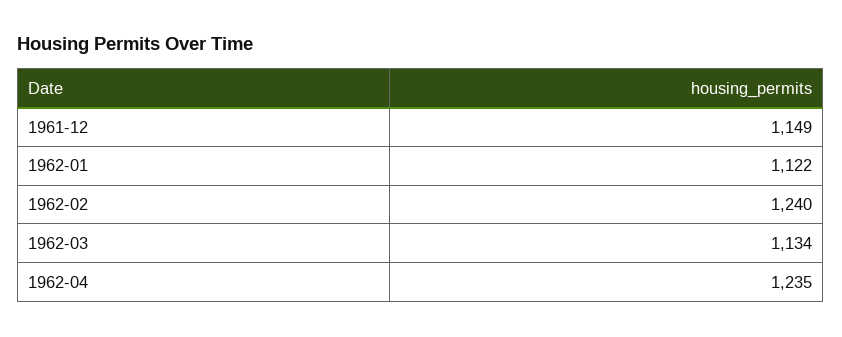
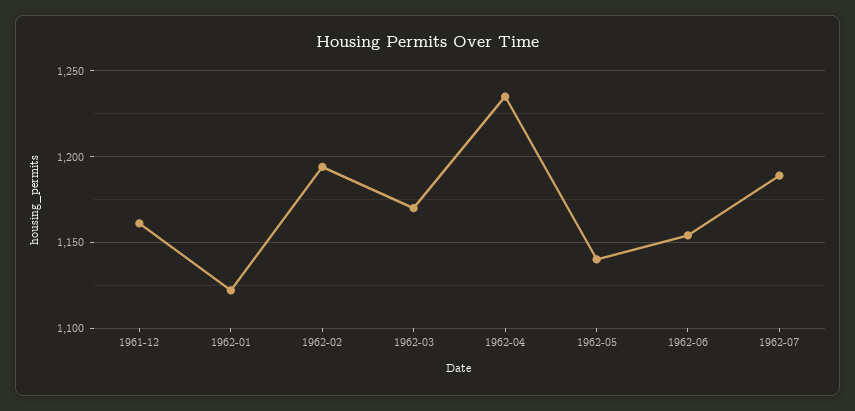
1961-12: 1149 -> 1160
1962-02: 1240 -> 1195
1962-03: 1134 -> 1170
1962-05: none -> 1140
1962-06: none -> 1155
1962-07: none -> 1190

